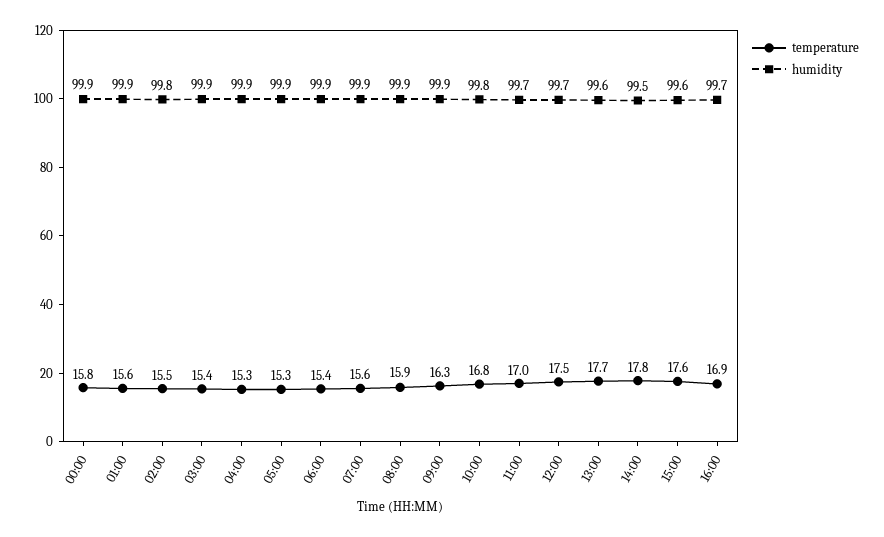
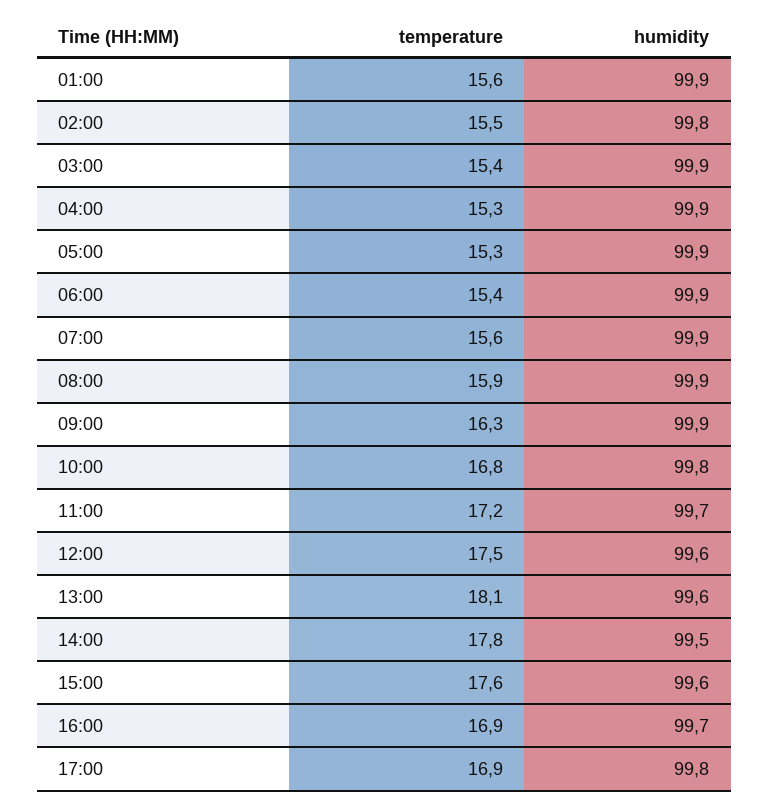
temperature, 00:00: 15.8 -> none
humidity, 00:00: 99.9 -> none
temperature, 11:00: 17 -> 17.2
humidity, 12:00: 99.7 -> 99.6
temperature, 13:00: 17.7 -> 18.1
temperature, 17:00: none -> 16.9
humidity, 17:00: none -> 99.8

